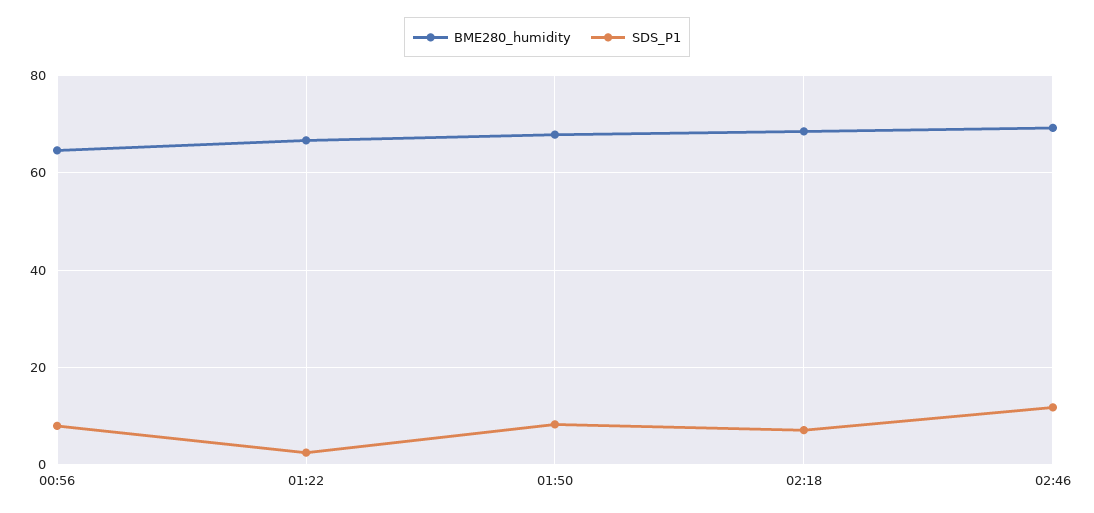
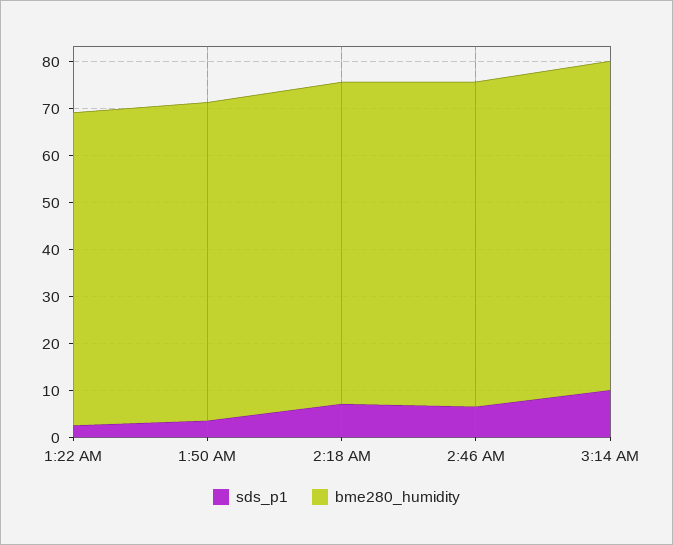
BME280_humidity, 00:56: 64 -> none
SDS_P1, 00:56: 8 -> none
SDS_P1, 01:50: 8 -> 4
SDS_P1, 02:46: 12 -> 6
SDS_P1, 3:14 AM: none -> 10
BME280_humidity, 3:14 AM: none -> 70

